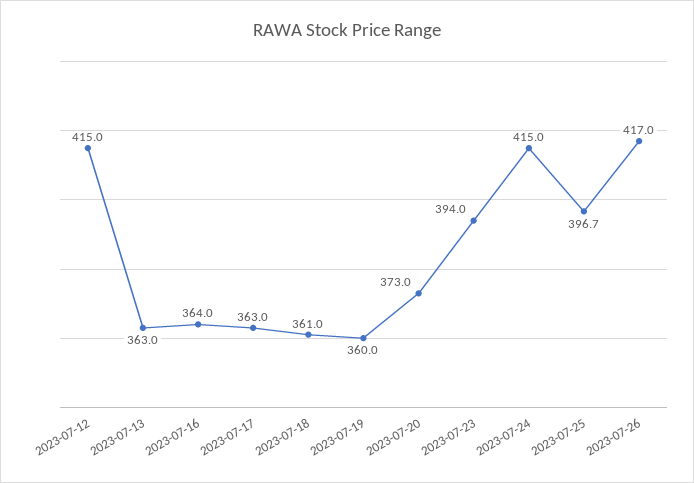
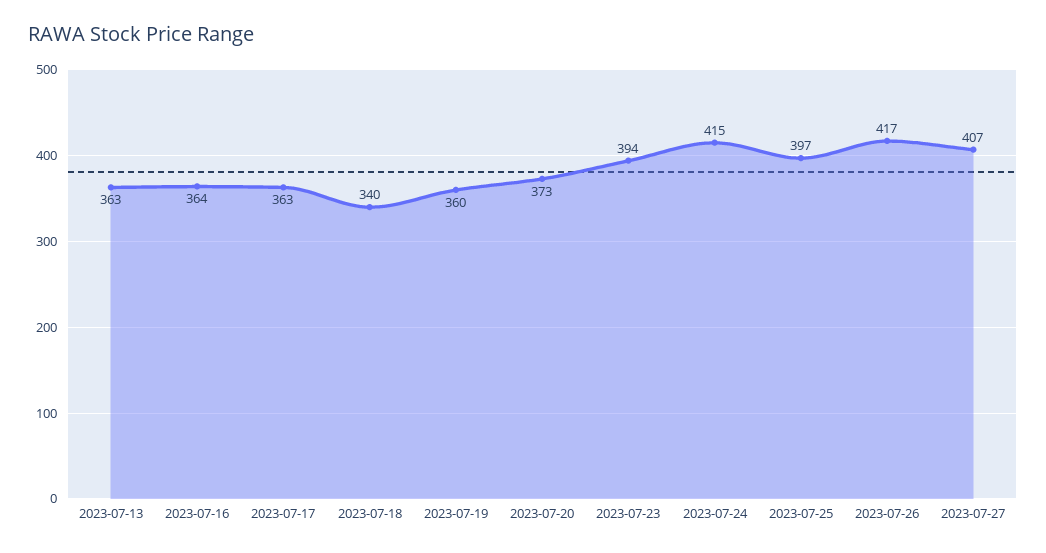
2023-07-12: 415 -> none
2023-07-18: 361 -> 340
2023-07-27: none -> 407

